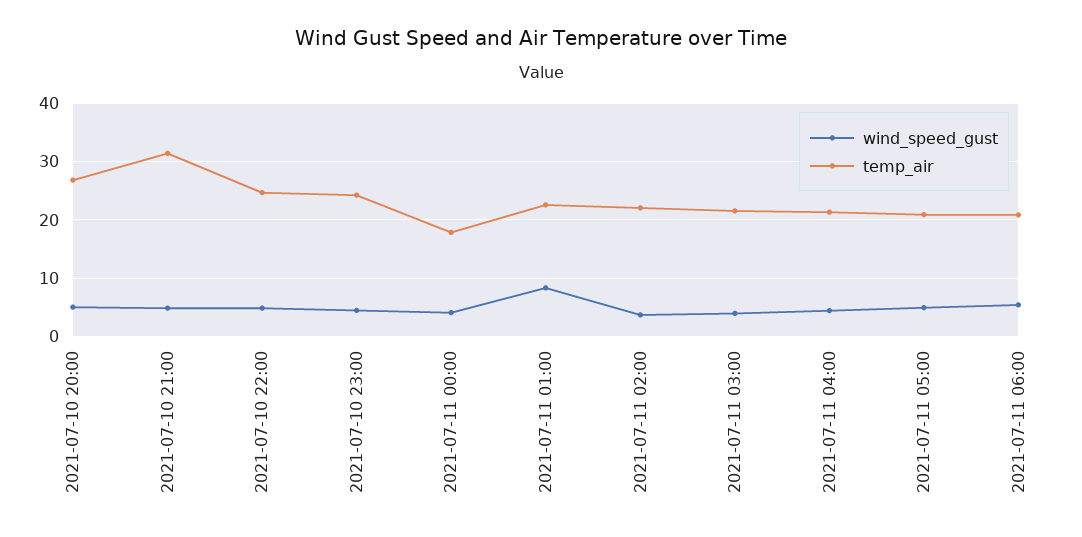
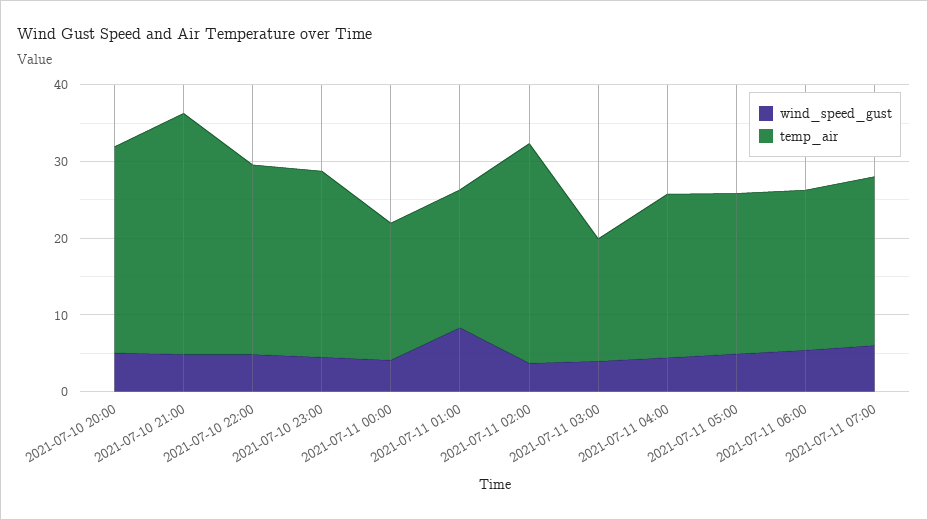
temp_air, 2021-07-11 01:00: 22 -> 18
temp_air, 2021-07-11 02:00: 22 -> 28
temp_air, 2021-07-11 03:00: 22 -> 16
wind_speed_gust, 2021-07-11 07:00: none -> 6
temp_air, 2021-07-11 07:00: none -> 22

